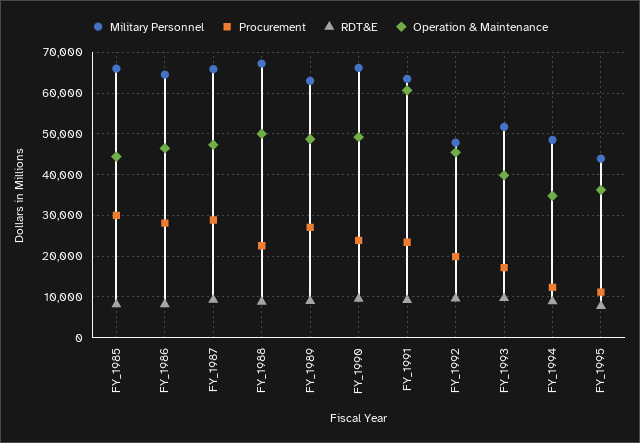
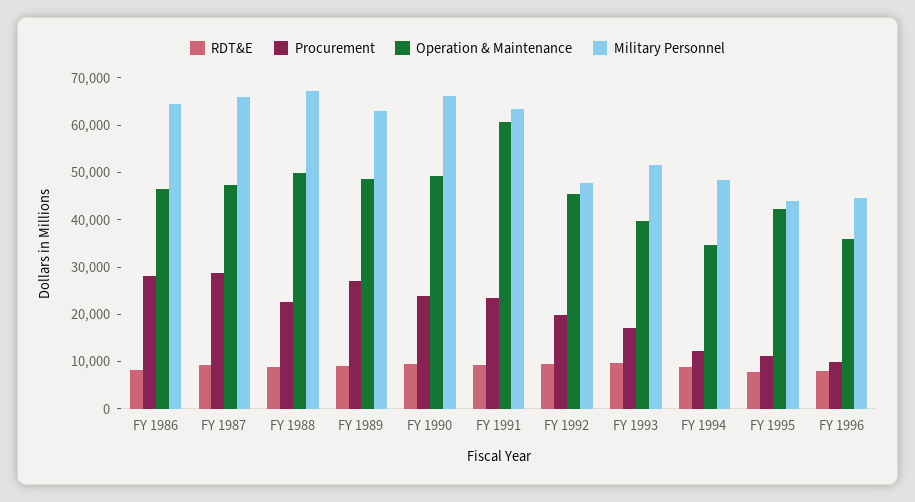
Military Personnel, FY_1985: 66000 -> none
Procurement, FY_1985: 30000 -> none
RDT&E, FY_1985: 8000 -> none
Operation & Maintenance, FY_1985: 44000 -> none
Operation & Maintenance, FY_1995: 36000 -> 42000
RDT&E, FY 1996: none -> 8000
Procurement, FY 1996: none -> 10000
Operation & Maintenance, FY 1996: none -> 36000
Military Personnel, FY 1996: none -> 44000

